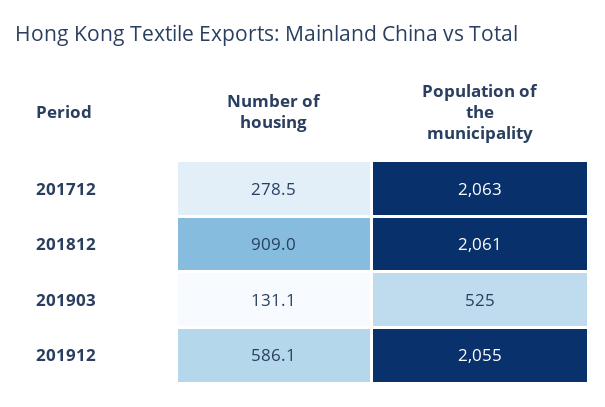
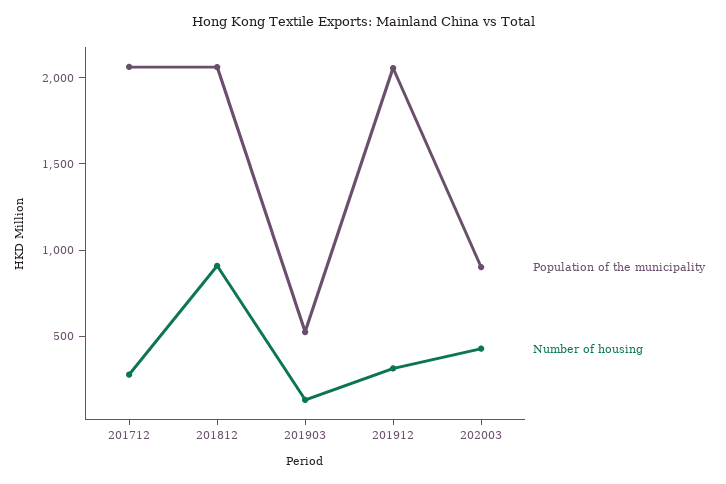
Number of housing, 201912: 586.1 -> 300
Population of the municipality, 202003: none -> 900
Number of housing, 202003: none -> 400

